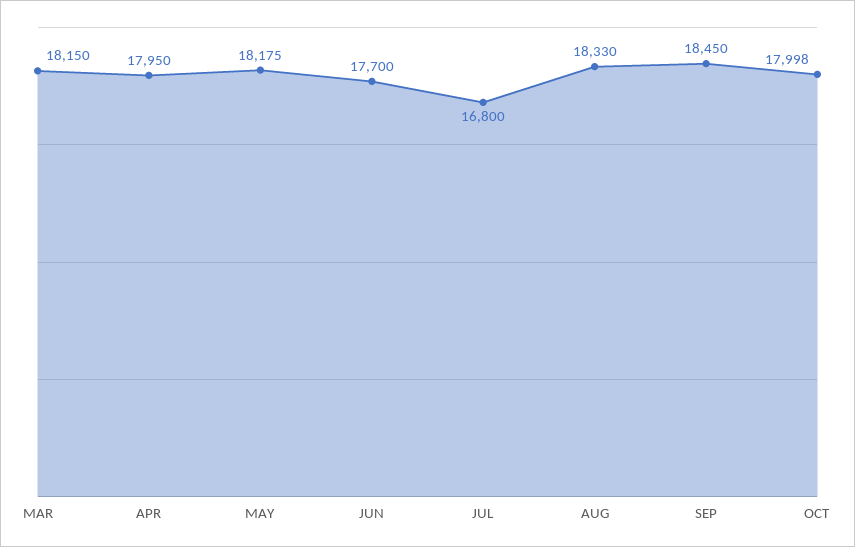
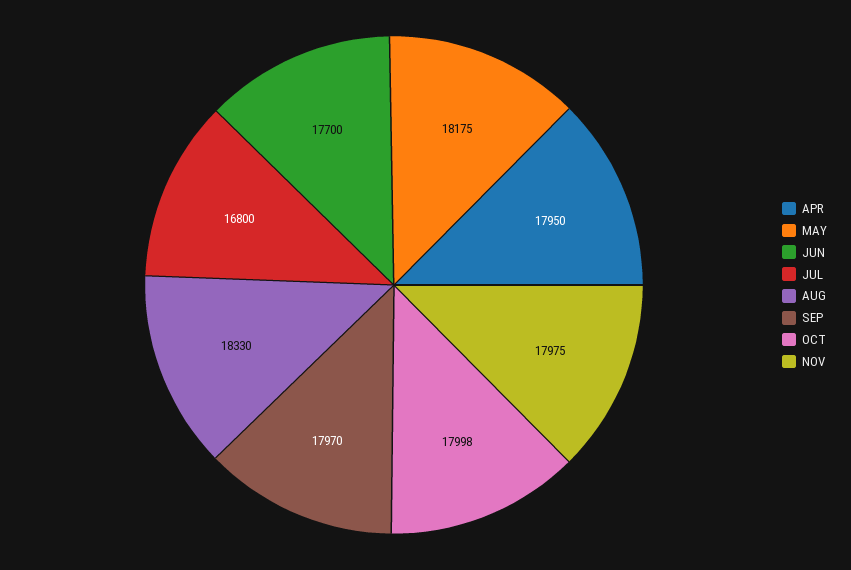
MAR: 18150 -> none
SEP: 18450 -> 17970
NOV: none -> 17975

